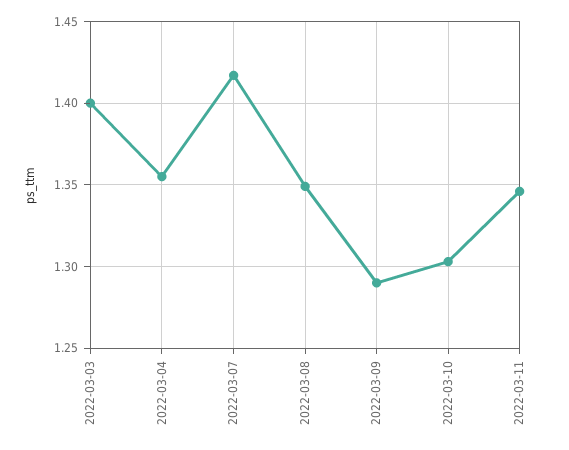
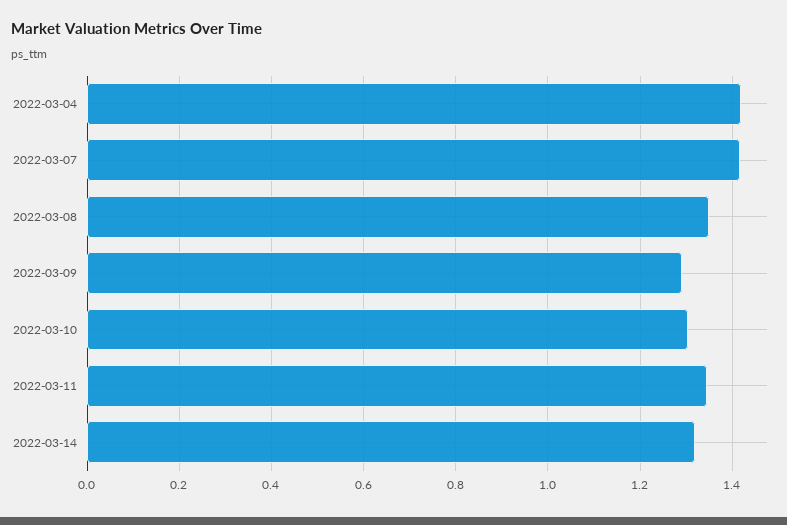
2022-03-03: 1.4 -> none
2022-03-04: 1.355 -> 1.42
2022-03-14: none -> 1.32

